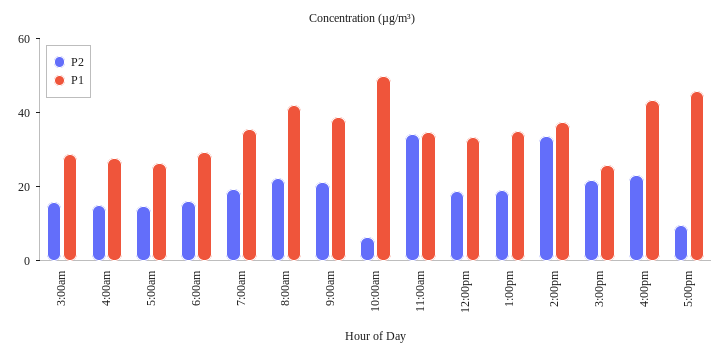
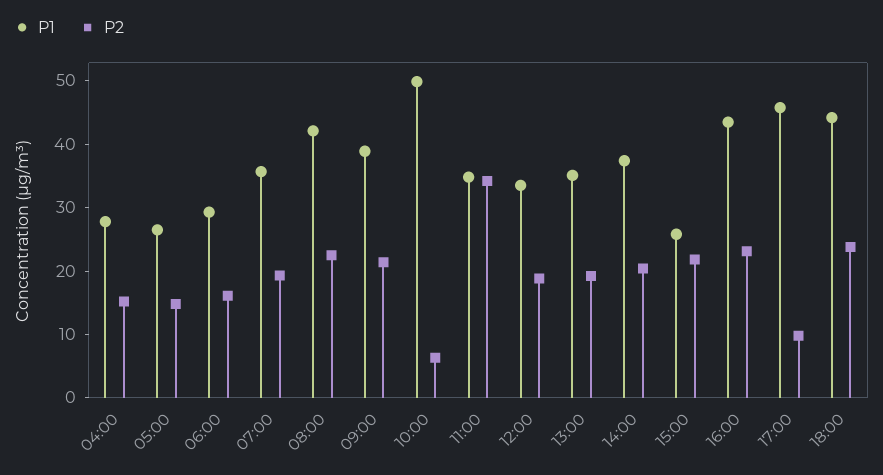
P2, 3:00am: 15 -> none
P1, 3:00am: 30 -> none
P2, 2:00pm: 35 -> 20
P1, 18:00: none -> 44
P2, 18:00: none -> 24

